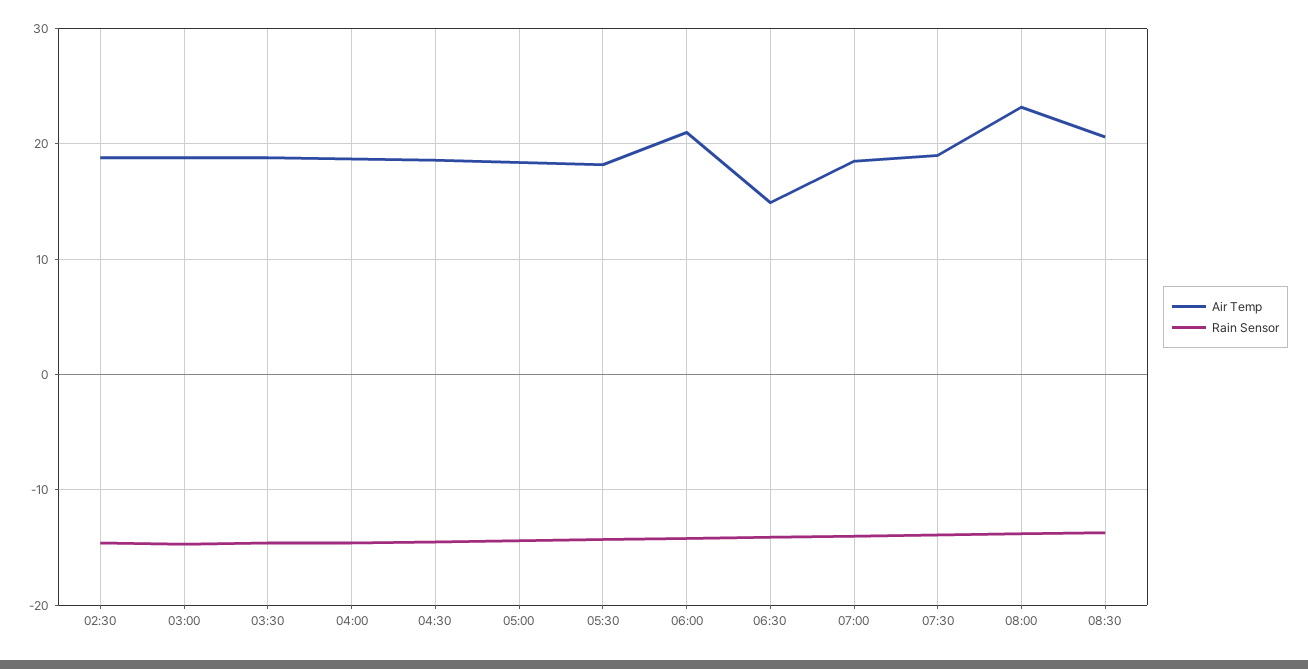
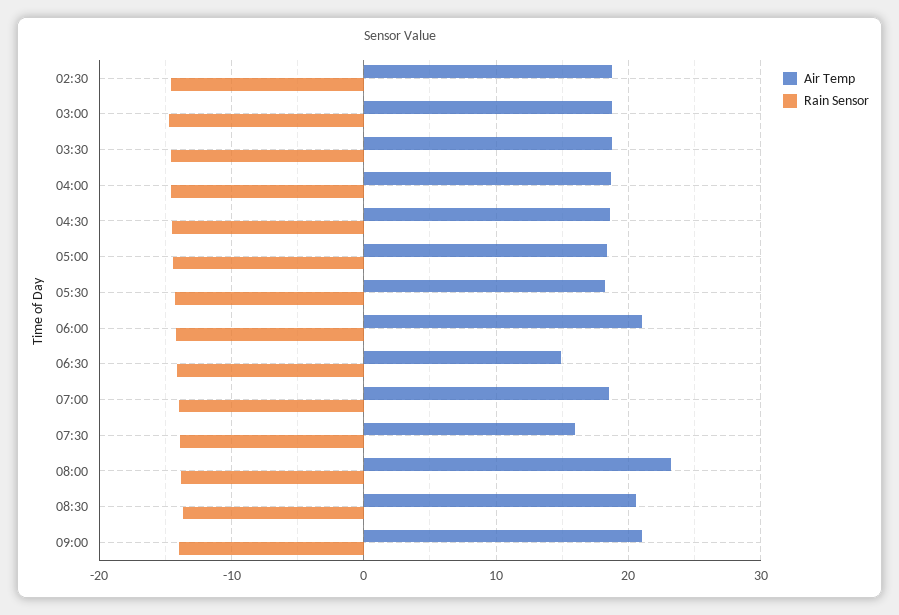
Air Temp, 07:30: 19 -> 16
Air Temp, 09:00: none -> 21
Rain Sensor, 09:00: none -> -14

